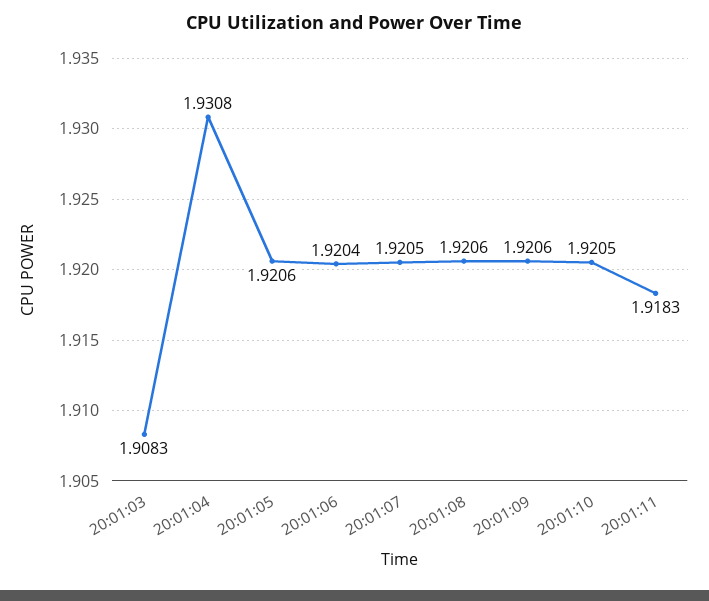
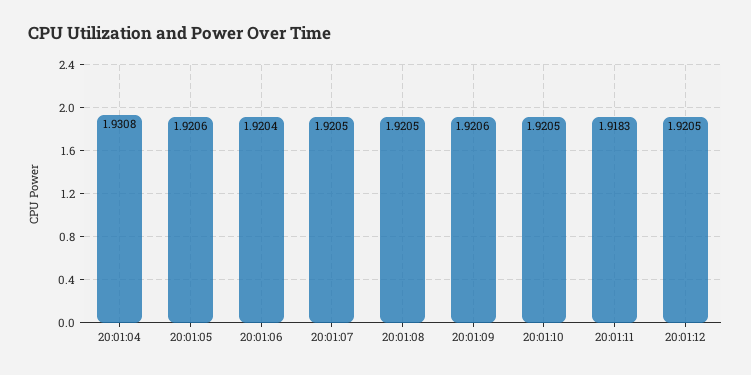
20:01:03: 1.9083 -> none
20:01:08: 1.9206 -> 1.9205
20:01:12: none -> 1.9205

